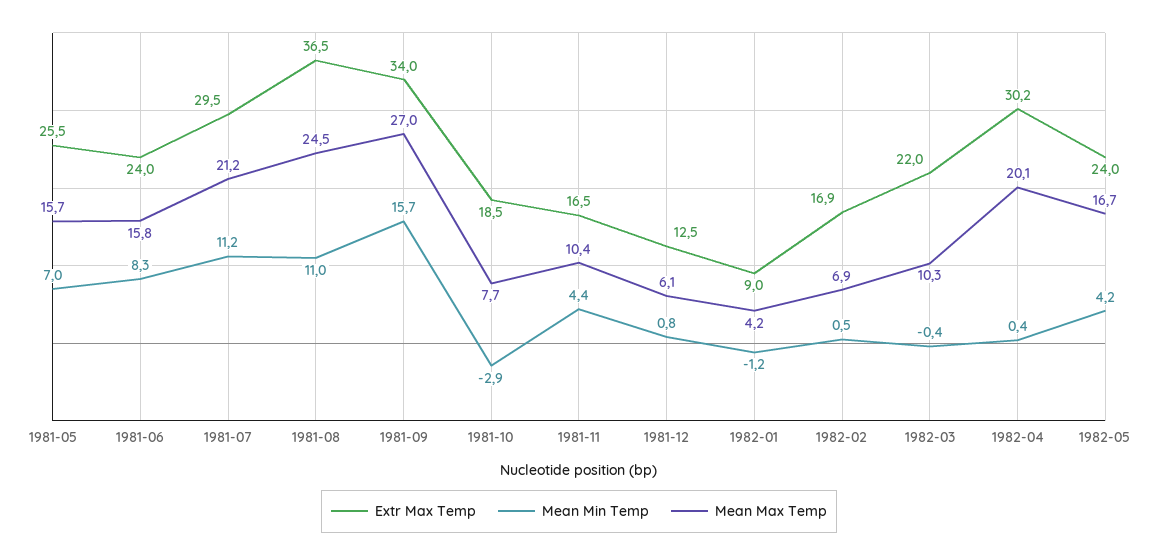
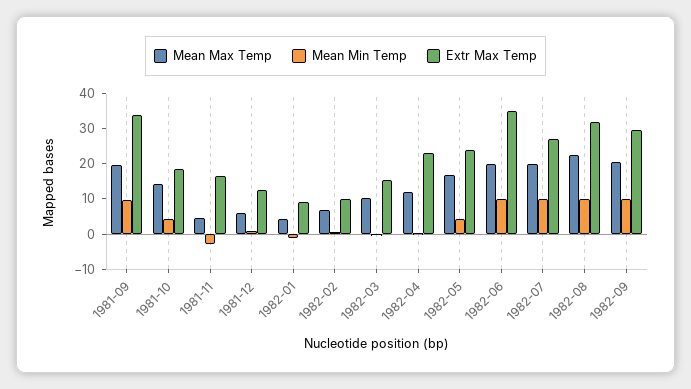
Extr Max Temp, 1981-05: 25.5 -> none
Mean Min Temp, 1981-05: 7 -> none
Mean Max Temp, 1981-05: 15.7 -> none
Extr Max Temp, 1981-06: 24 -> none
Mean Min Temp, 1981-06: 8.3 -> none
Mean Max Temp, 1981-06: 15.8 -> none
Extr Max Temp, 1981-07: 29.5 -> none
Mean Min Temp, 1981-07: 11.2 -> none
Mean Max Temp, 1981-07: 21.2 -> none
Extr Max Temp, 1981-08: 36.5 -> none
Mean Min Temp, 1981-08: 11 -> none
Mean Max Temp, 1981-08: 24.5 -> none
Mean Min Temp, 1981-09: 15.7 -> 10
Mean Max Temp, 1981-09: 27 -> 20
Mean Min Temp, 1981-10: -2.9 -> 5
Mean Max Temp, 1981-10: 7.7 -> 15
Mean Min Temp, 1981-11: 4.4 -> -2.5
Mean Max Temp, 1981-11: 10.4 -> 5
Extr Max Temp, 1982-02: 16.9 -> 10
Extr Max Temp, 1982-03: 22 -> 15
Extr Max Temp, 1982-04: 30.2 -> 22.5
Mean Max Temp, 1982-04: 20.1 -> 12.5
Mean Max Temp, 1982-06: none -> 20
Mean Min Temp, 1982-06: none -> 10
Extr Max Temp, 1982-06: none -> 35
Mean Max Temp, 1982-07: none -> 20
Mean Min Temp, 1982-07: none -> 10
Extr Max Temp, 1982-07: none -> 27.5
Mean Max Temp, 1982-08: none -> 22.5
Mean Min Temp, 1982-08: none -> 10
Extr Max Temp, 1982-08: none -> 32.5
Mean Max Temp, 1982-09: none -> 20
Mean Min Temp, 1982-09: none -> 10
Extr Max Temp, 1982-09: none -> 30

